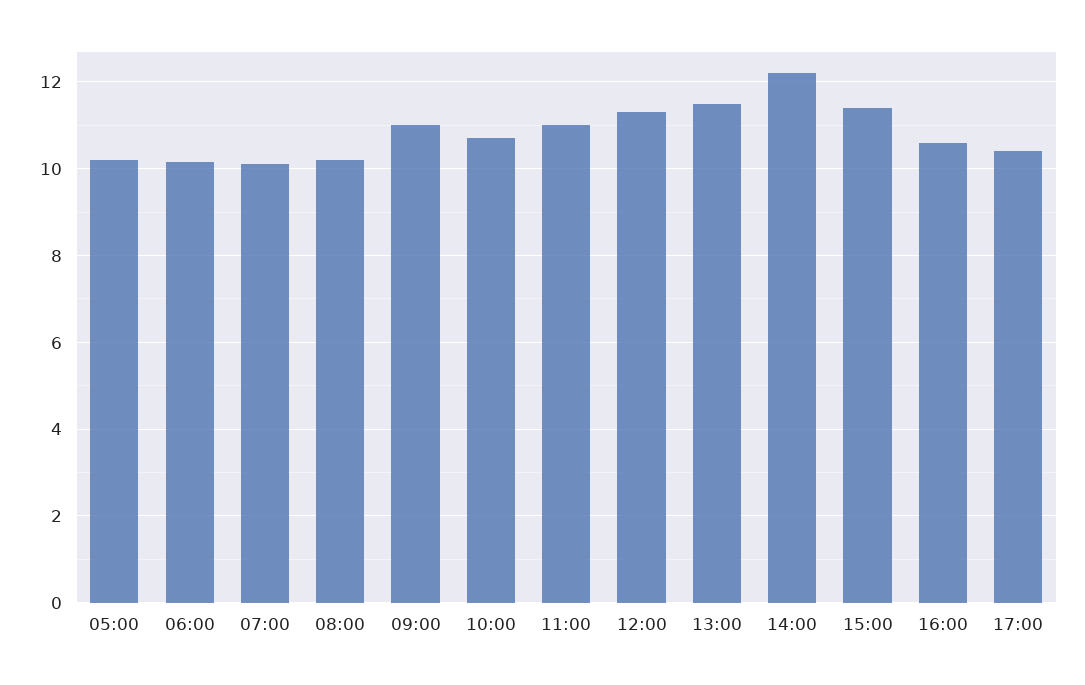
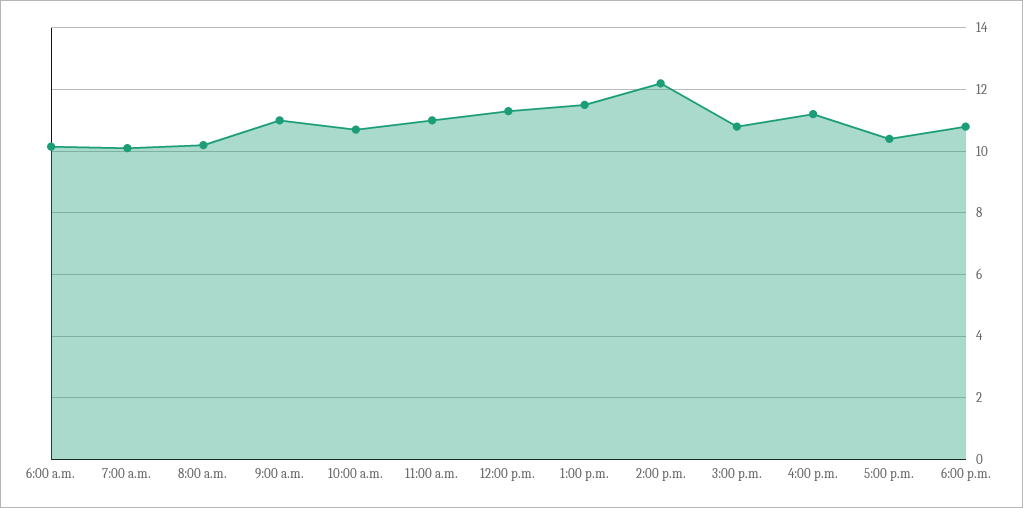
05:00: 10.2 -> none
15:00: 11.4 -> 10.8
16:00: 10.6 -> 11.2
6:00 p.m.: none -> 10.8

